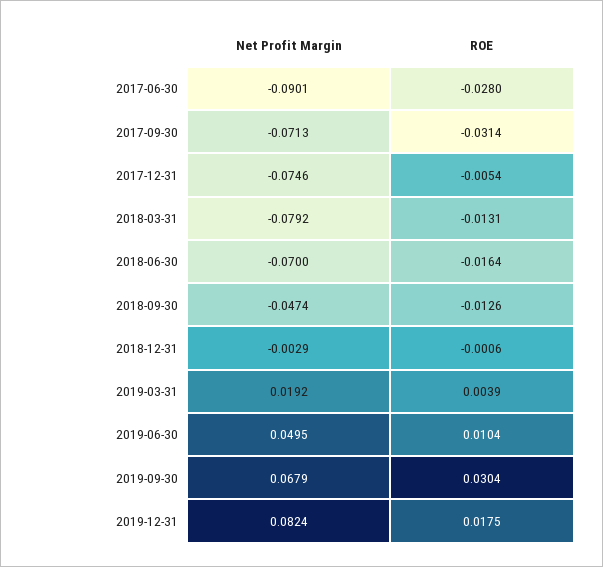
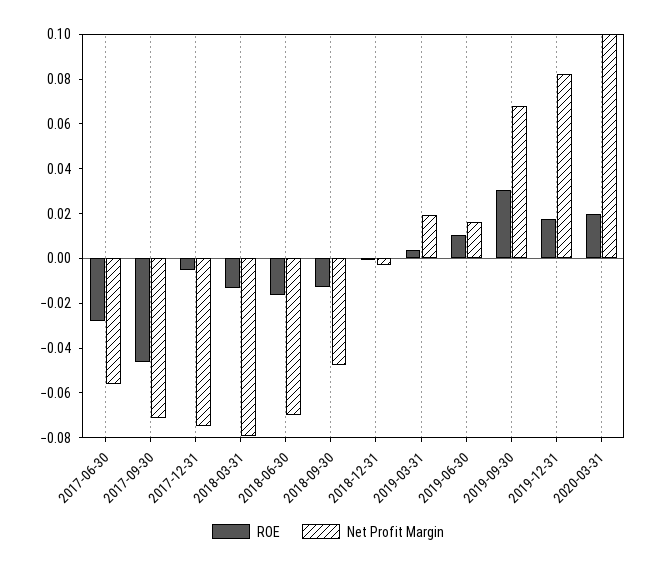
Net Profit Margin, 2017-06-30: -0.0901 -> -0.055
ROE, 2017-09-30: -0.0314 -> -0.045
Net Profit Margin, 2019-06-30: 0.0495 -> 0.015
ROE, 2020-03-31: none -> 0.02
Net Profit Margin, 2020-03-31: none -> 0.1

